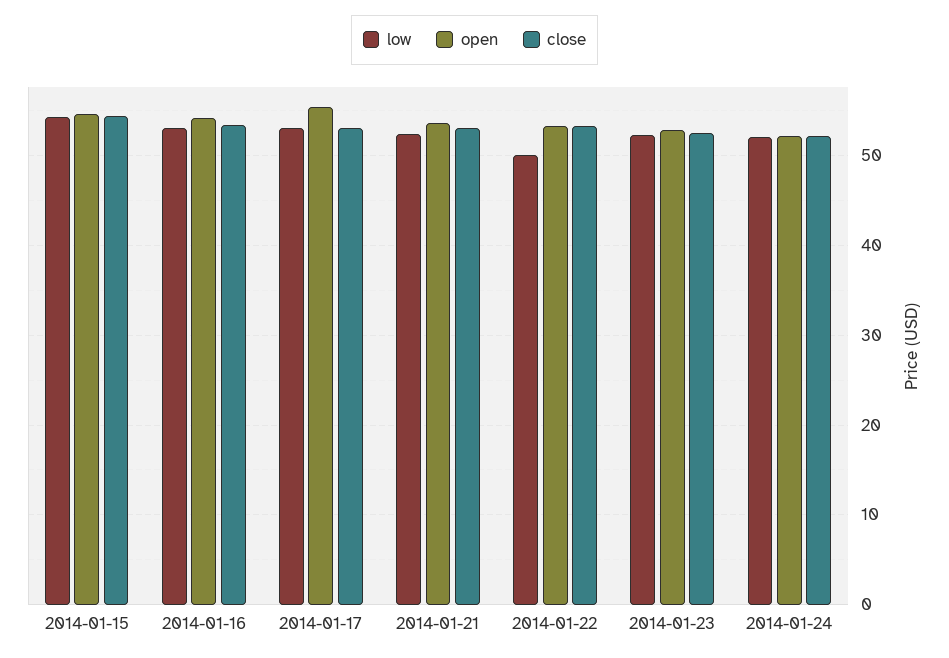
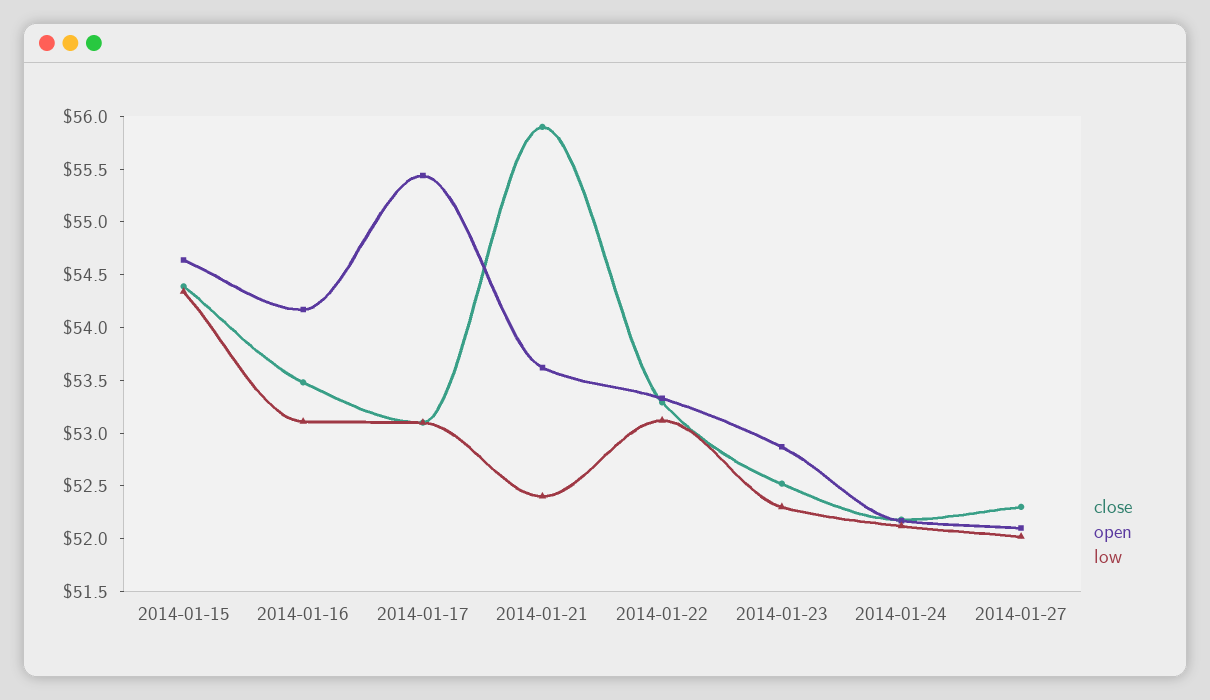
close, 2014-01-21: 53 -> 55.9
low, 2014-01-22: 50 -> 53.1
close, 2014-01-27: none -> 52.3
open, 2014-01-27: none -> 52.1
low, 2014-01-27: none -> 52

